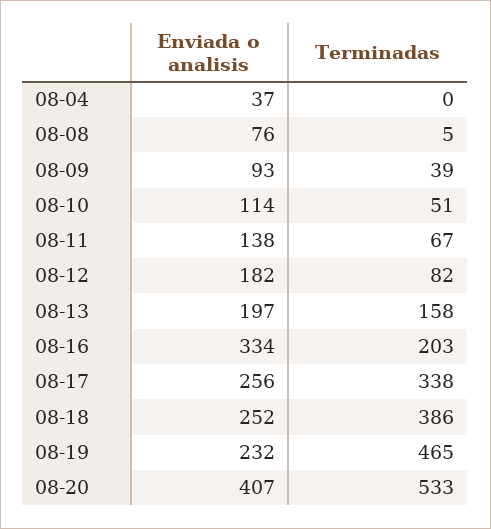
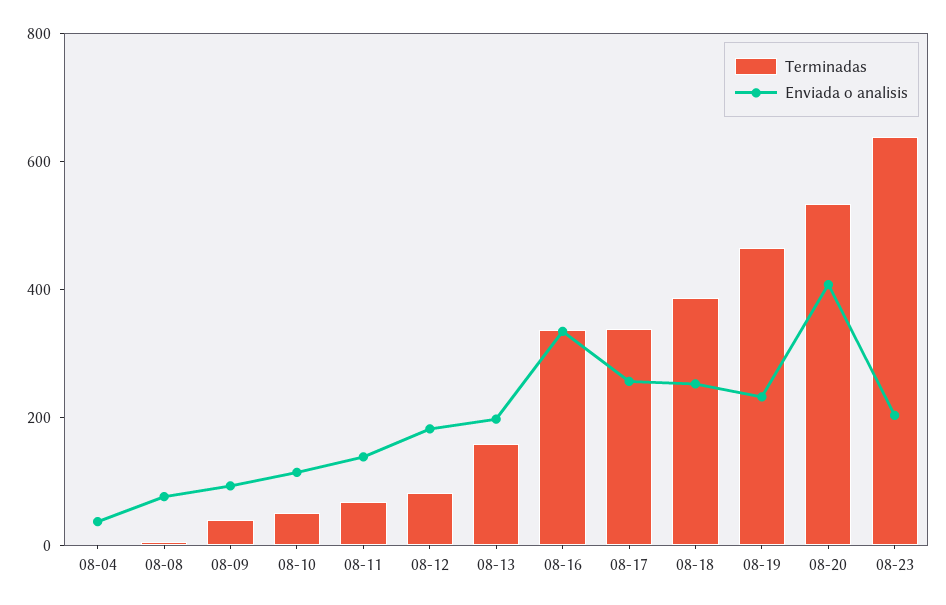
Terminadas, 08-16: 203 -> 350
Terminadas, 08-23: none -> 650
Enviada o analisis, 08-23: none -> 200

